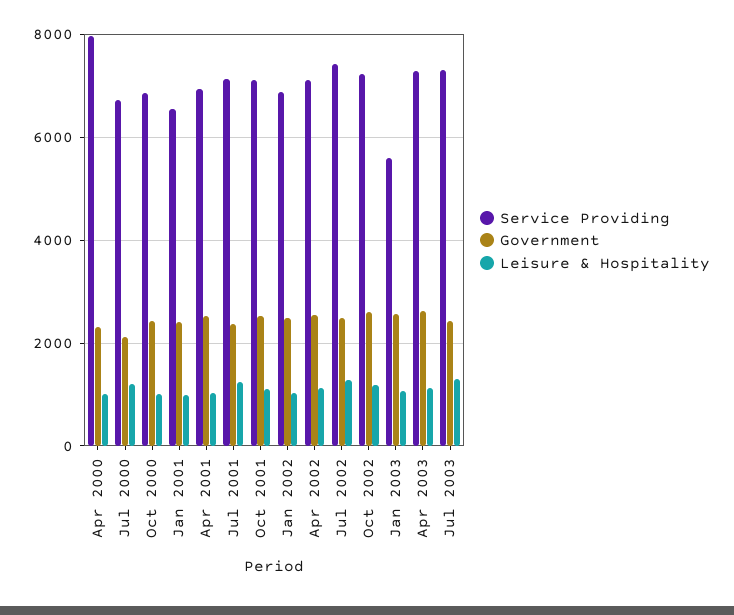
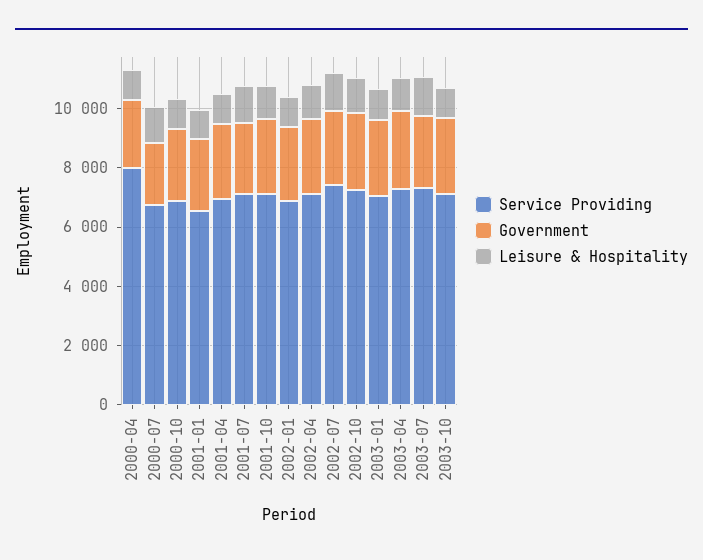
Service Providing, Jan 2003: 5600 -> 7000
Service Providing, 2003-10: none -> 7000
Government, 2003-10: none -> 2500
Leisure & Hospitality, 2003-10: none -> 1000

